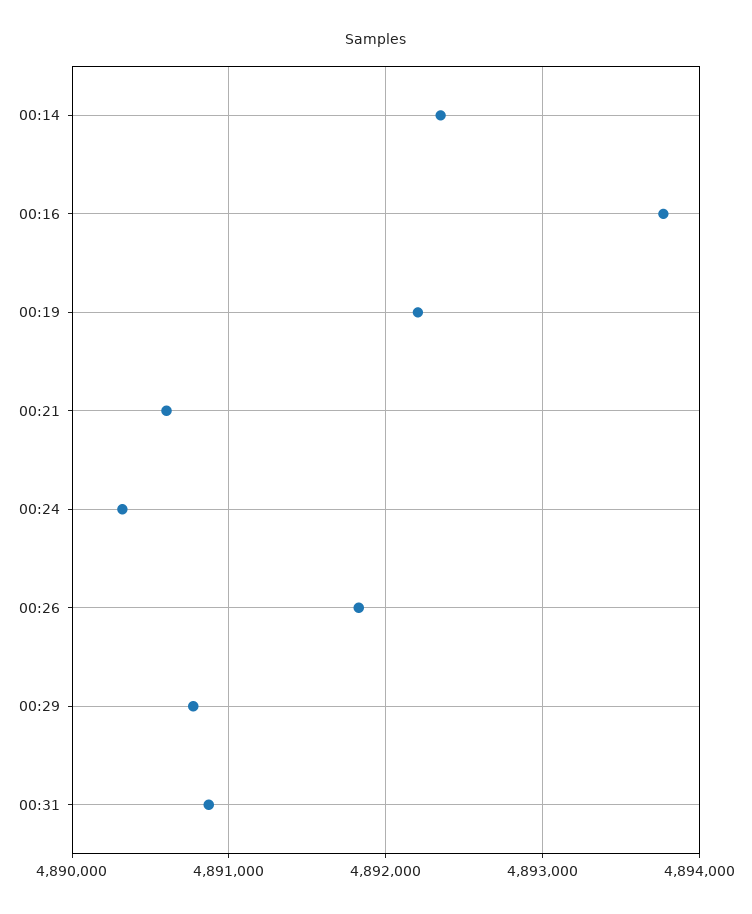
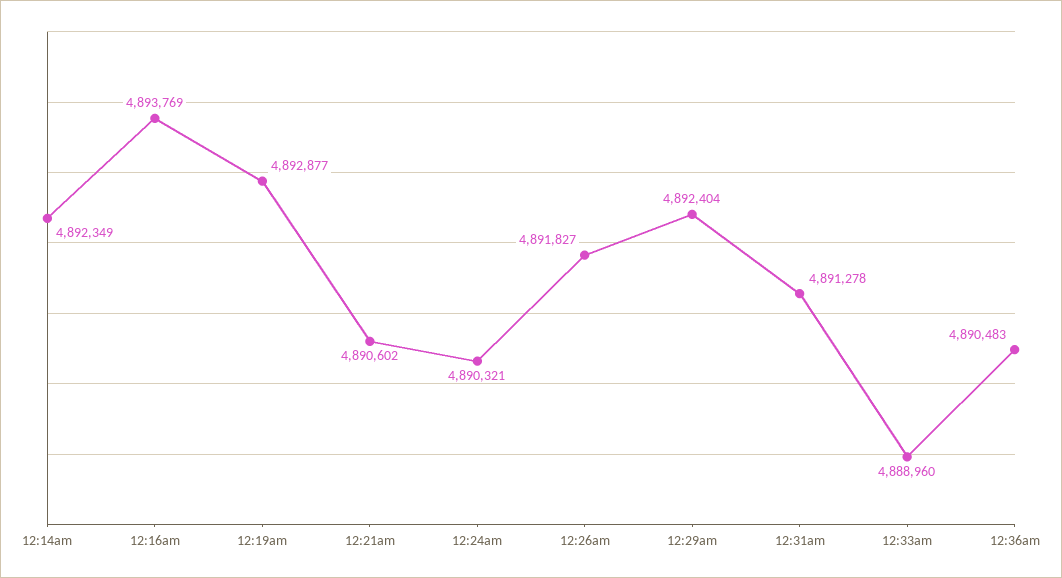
00:19: 4892200 -> 4892877
00:29: 4890800 -> 4892404
00:31: 4890900 -> 4891278
12:33am: none -> 4888960
12:36am: none -> 4890483

